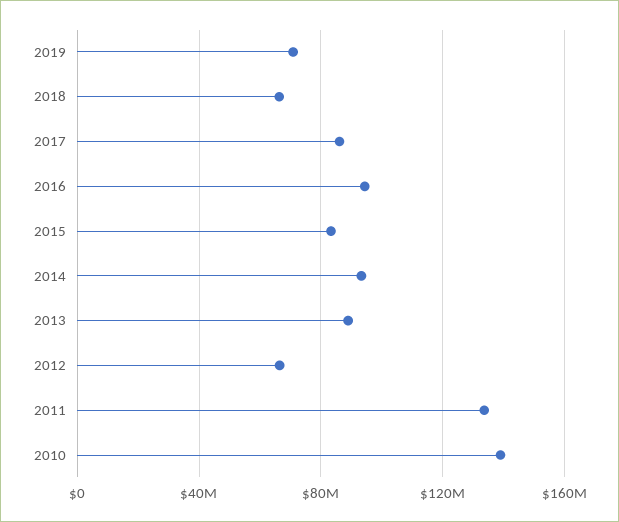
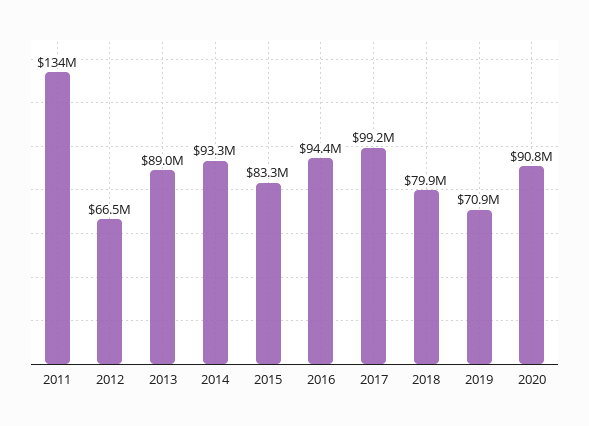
2018: 65000000 -> 79900000
2017: 85000000 -> 99200000
2010: 140000000 -> none
2020: none -> 90800000

